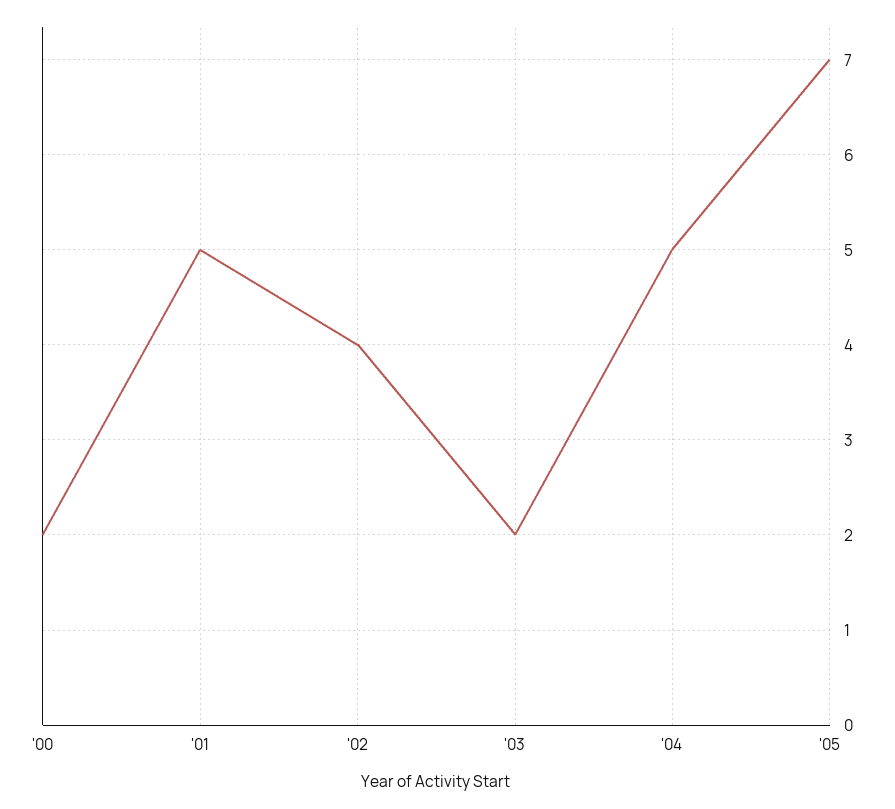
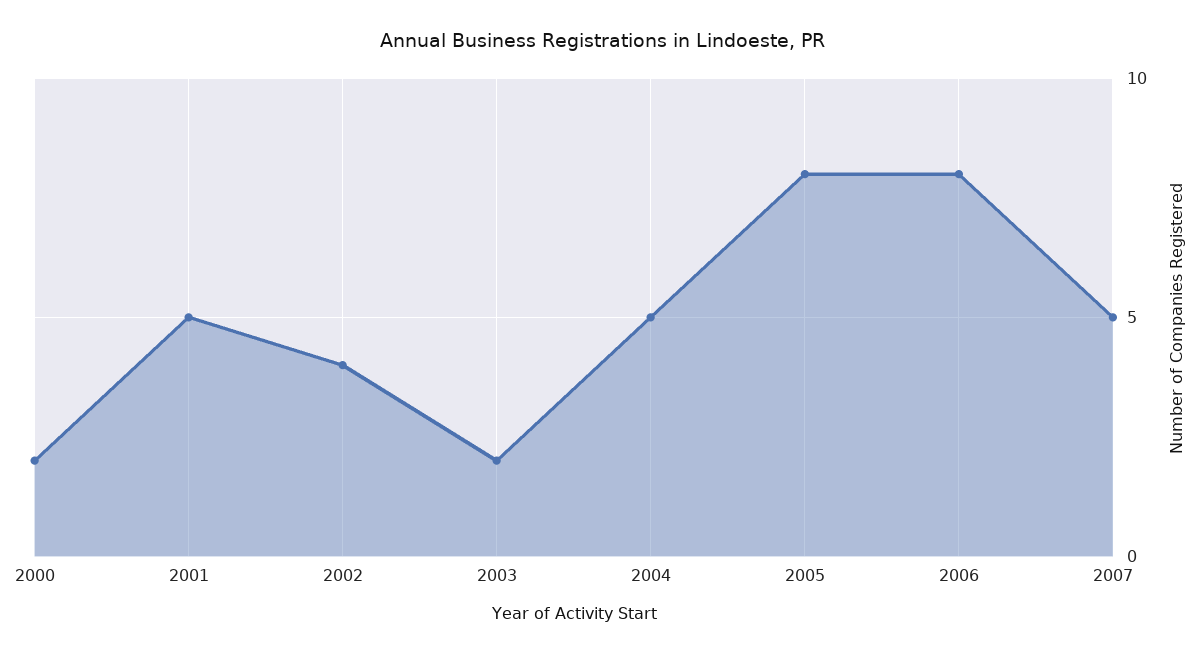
'05: 7 -> 8
2006: none -> 8
2007: none -> 5

